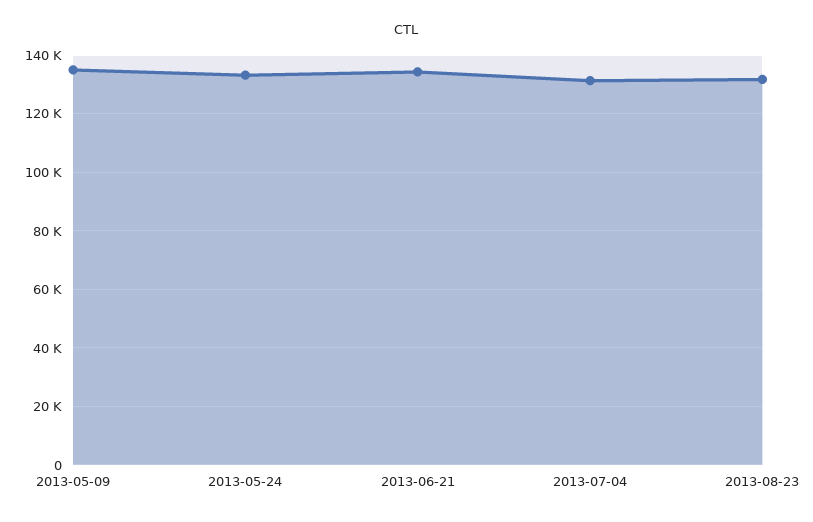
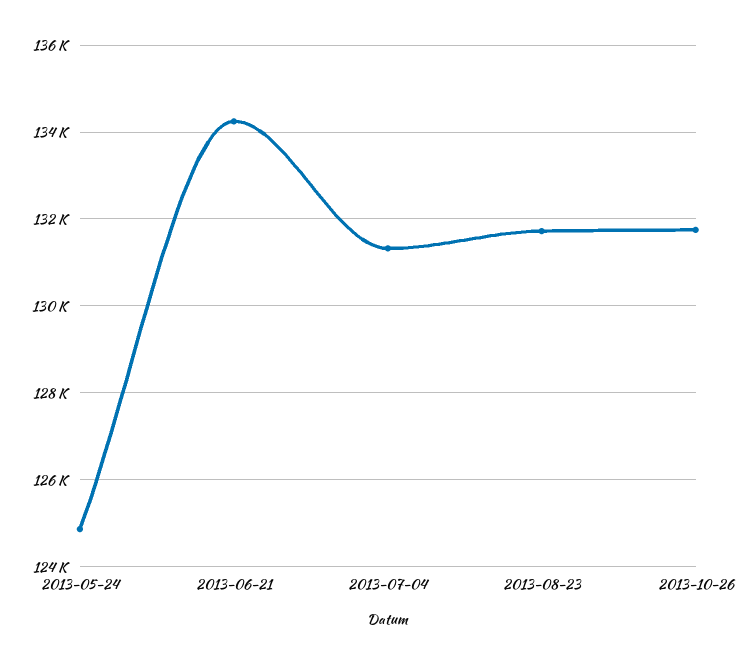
2013-05-09: 135000 -> none
2013-05-24: 132500 -> 124800
2013-10-26: none -> 131800

